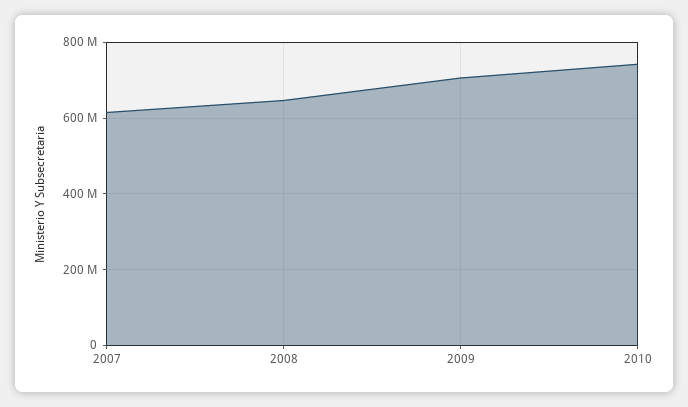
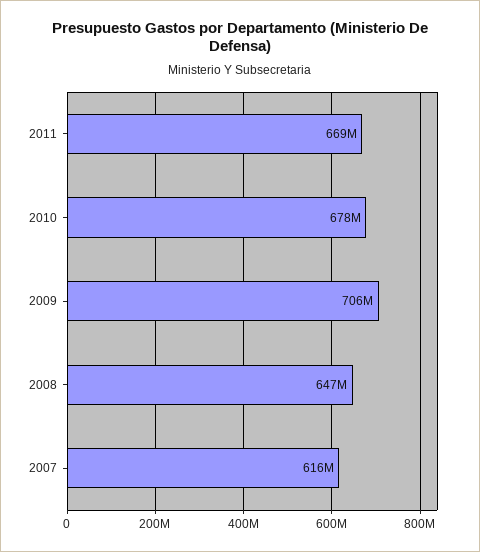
2010: 740000000 -> 678000000
2011: none -> 669000000

